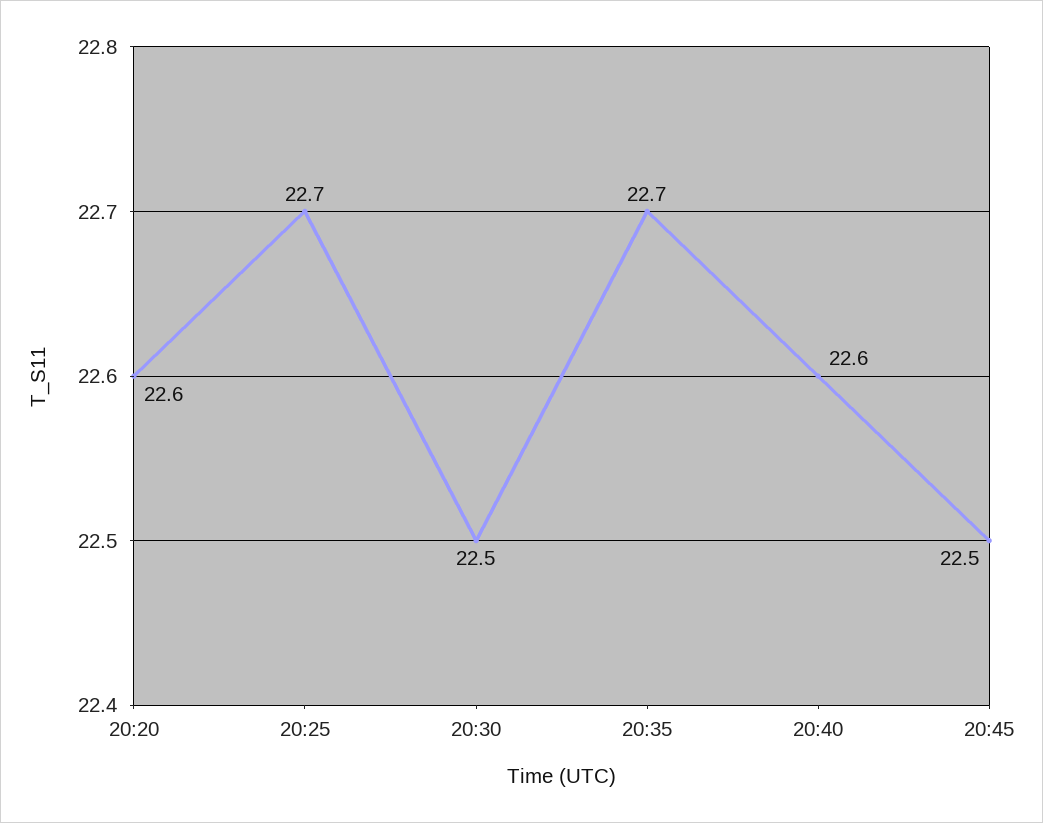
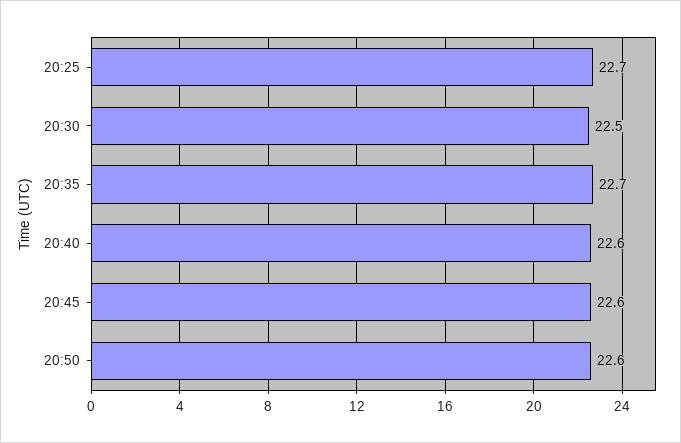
20:20: 22.6 -> none
20:45: 22.5 -> 22.6
20:50: none -> 22.6

